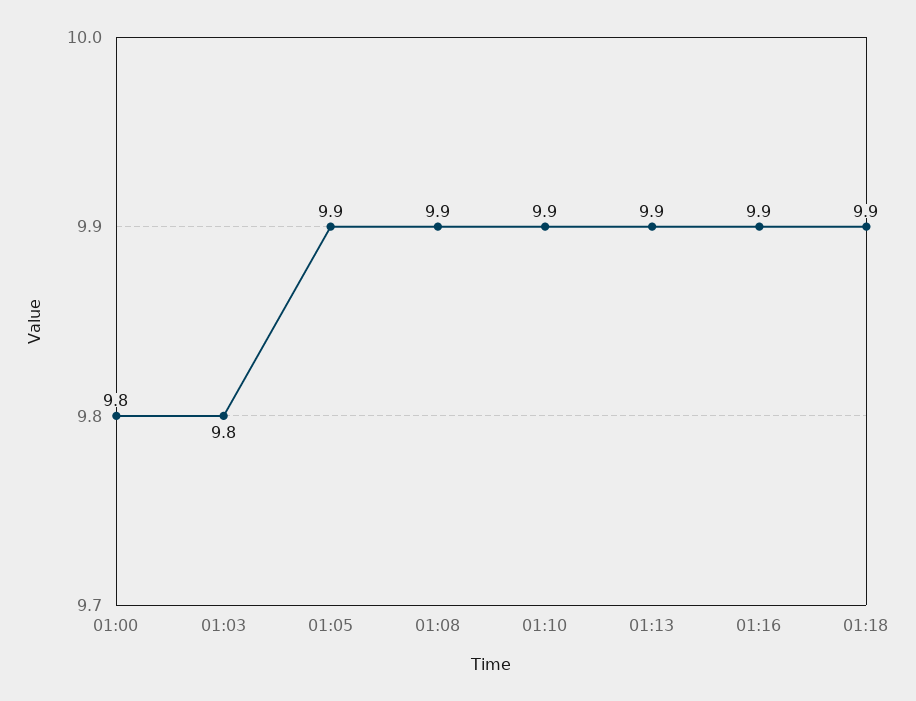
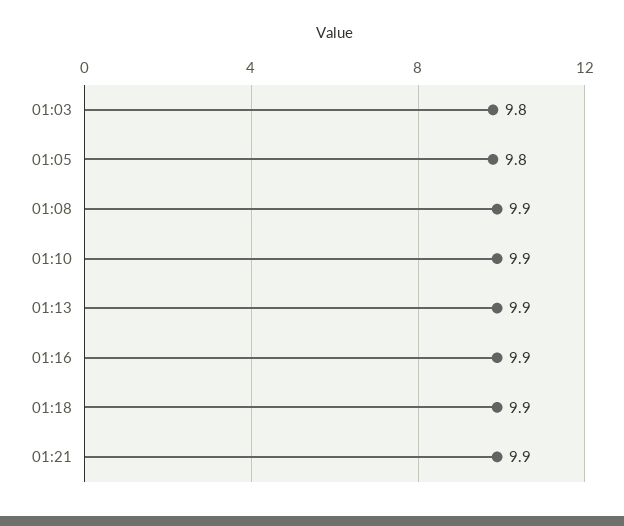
01:00: 9.8 -> none
01:05: 9.9 -> 9.8
01:21: none -> 9.9

